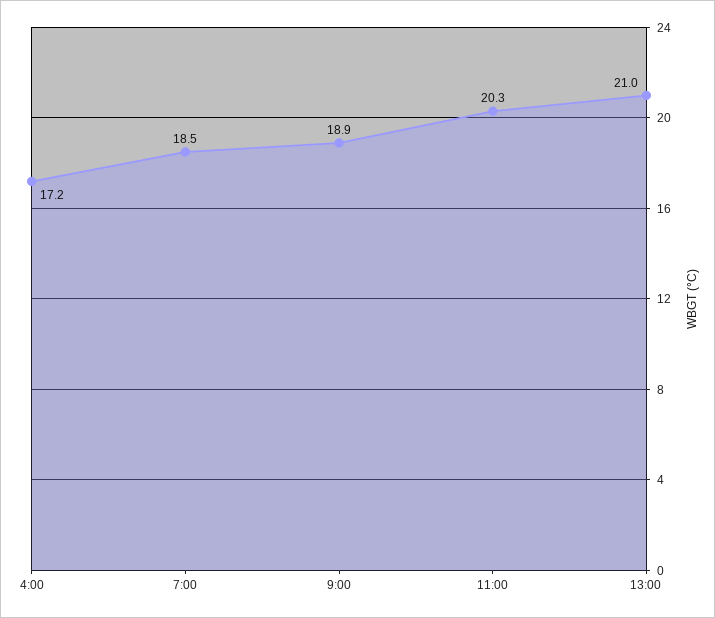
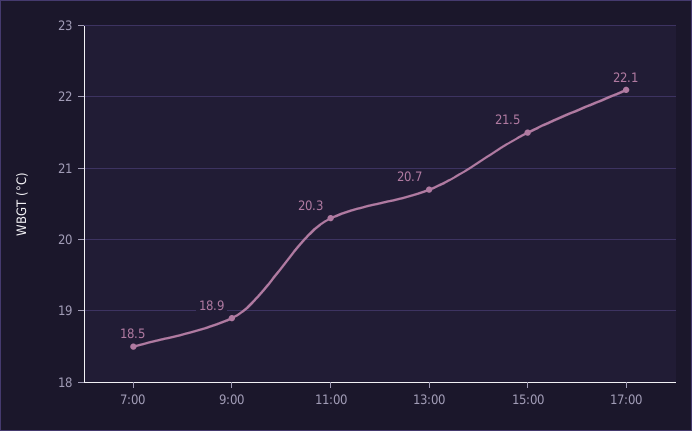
4:00: 17.2 -> none
13:00: 21 -> 20.7
15:00: none -> 21.5
17:00: none -> 22.1

